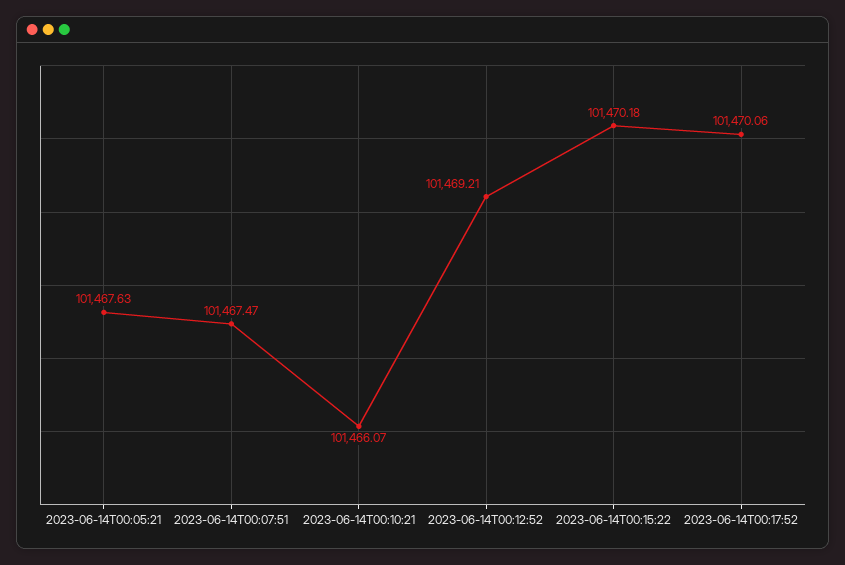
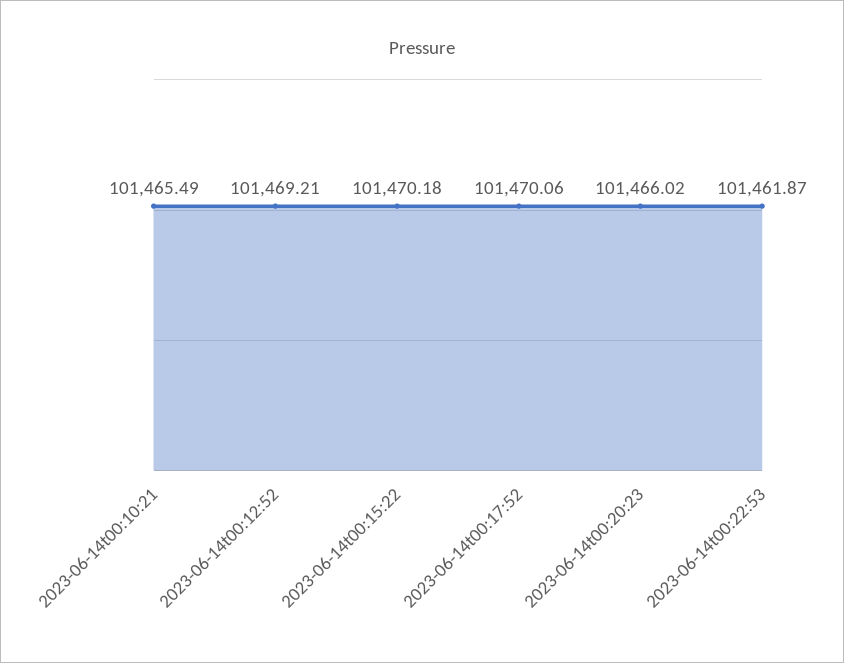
2023-06-14T00:05:21: 101467.63 -> none
2023-06-14T00:07:51: 101467.47 -> none
2023-06-14T00:10:21: 101466.07 -> 101465.49
2023-06-14t00:20:23: none -> 101466.02
2023-06-14t00:22:53: none -> 101461.87

